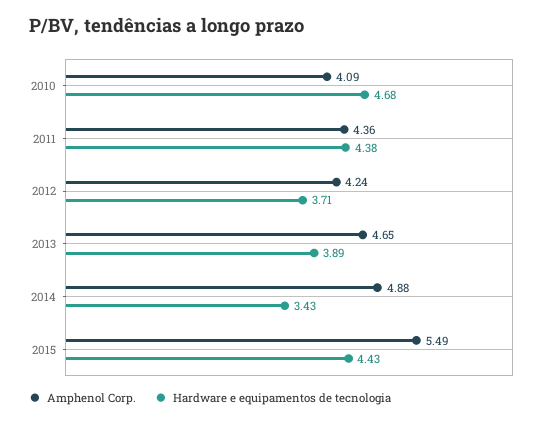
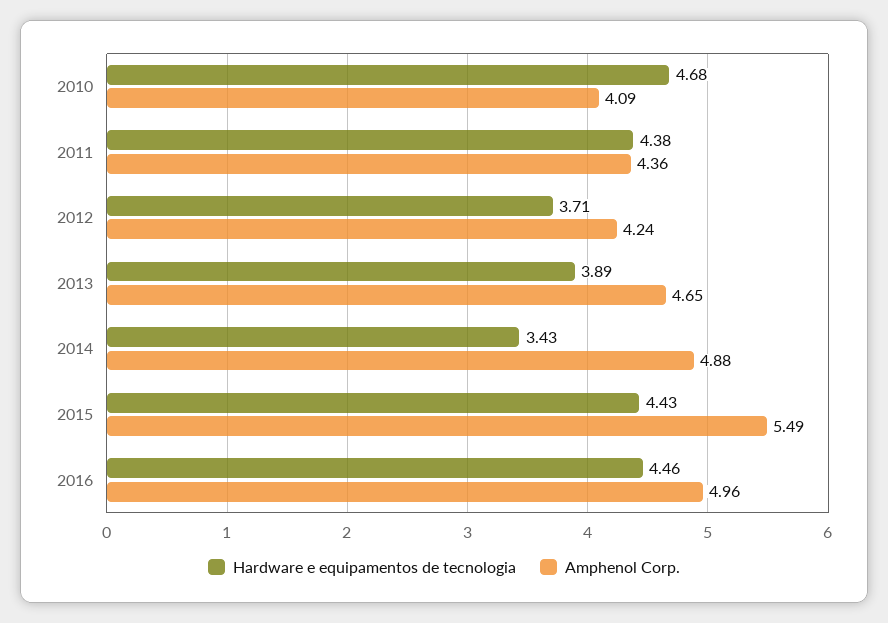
Hardware e equipamentos de tecnologia, 2016: none -> 4.46
Amphenol Corp., 2016: none -> 4.96

